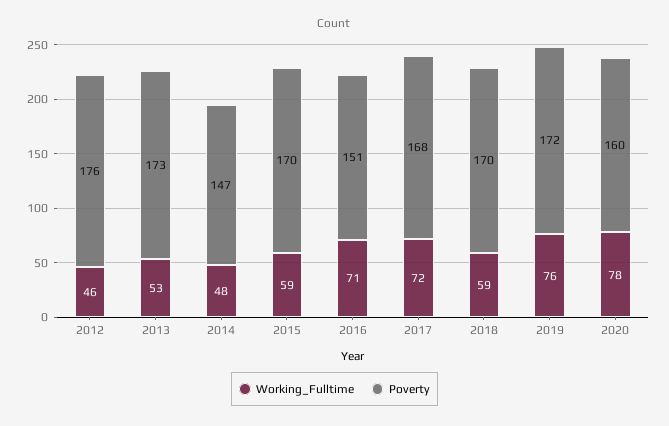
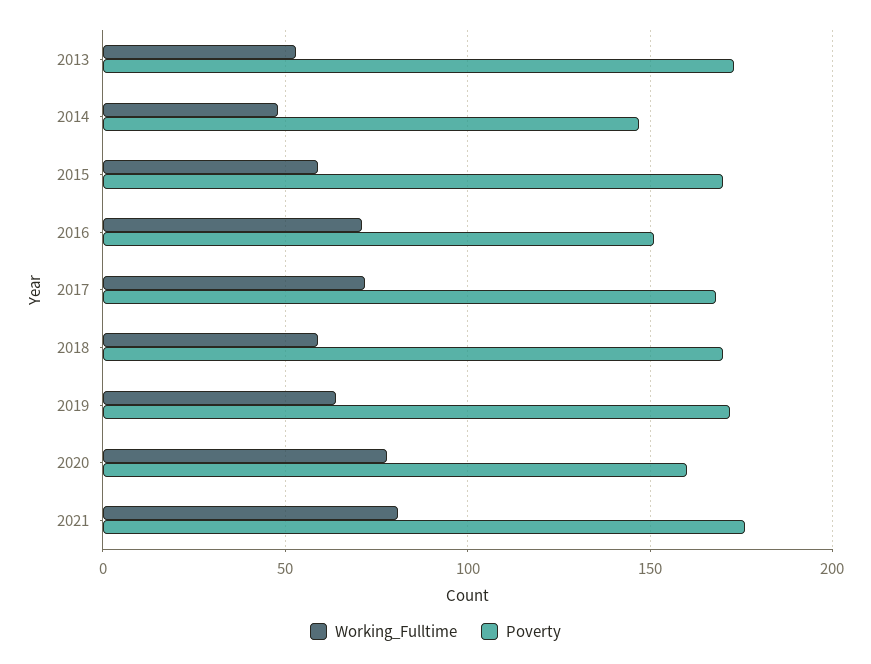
Working_Fulltime, 2012: 46 -> none
Poverty, 2012: 176 -> none
Working_Fulltime, 2019: 76 -> 65
Working_Fulltime, 2021: none -> 80
Poverty, 2021: none -> 175

